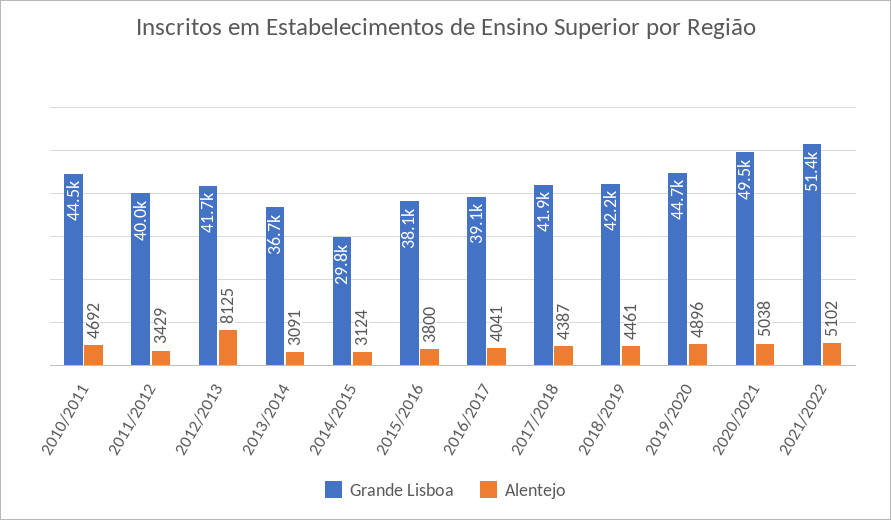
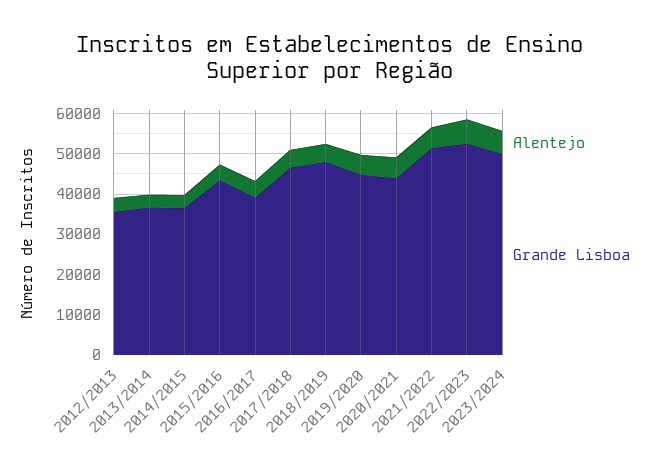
Grande Lisboa, 2010/2011: 44500 -> none
Alentejo, 2010/2011: 4692 -> none
Grande Lisboa, 2011/2012: 40000 -> none
Alentejo, 2011/2012: 3429 -> none
Grande Lisboa, 2012/2013: 41700 -> 36000
Alentejo, 2012/2013: 8125 -> 4000
Grande Lisboa, 2014/2015: 29800 -> 36000
Grande Lisboa, 2015/2016: 38100 -> 44000
Grande Lisboa, 2017/2018: 41900 -> 46000
Grande Lisboa, 2018/2019: 42200 -> 48000
Grande Lisboa, 2020/2021: 49500 -> 44000
Alentejo, 2022/2023: none -> 6000
Grande Lisboa, 2022/2023: none -> 52000
Alentejo, 2023/2024: none -> 6000
Grande Lisboa, 2023/2024: none -> 50000

